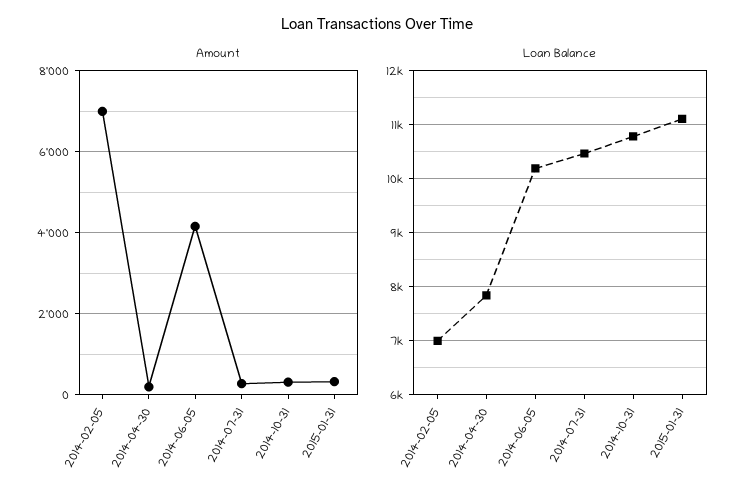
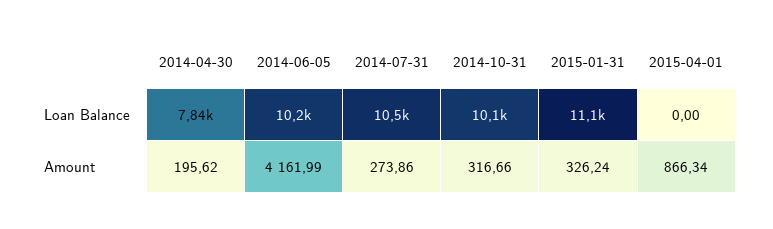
Amount, 2014-02-05: 7000 -> none
Loan Balance, 2014-02-05: 7000 -> none
Loan Balance, 2014-10-31: 10800 -> 10100
Loan Balance, 2015-04-01: none -> 0
Amount, 2015-04-01: none -> 866.34

